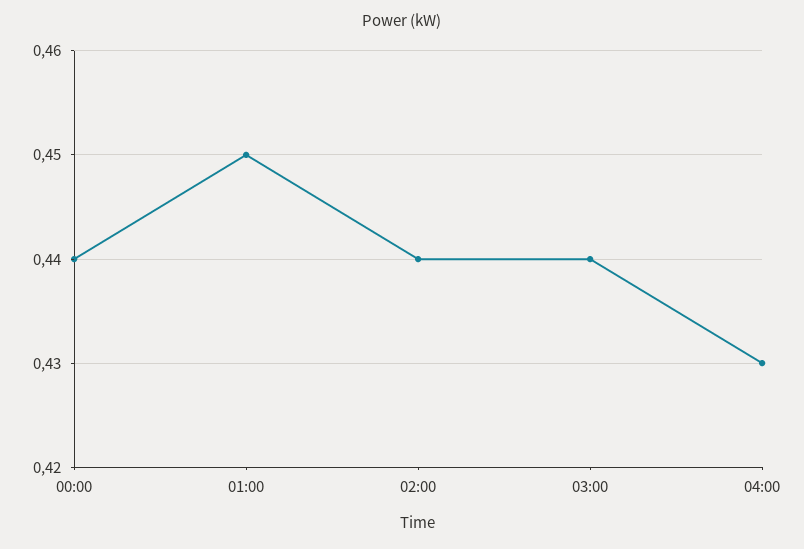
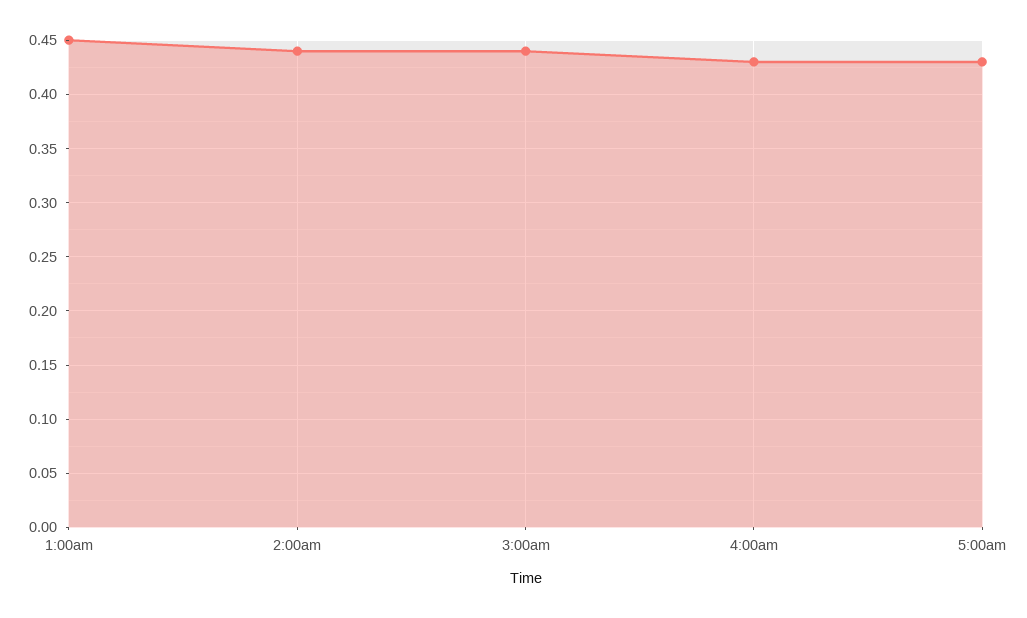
00:00: 0.44 -> none
5:00am: none -> 0.43

